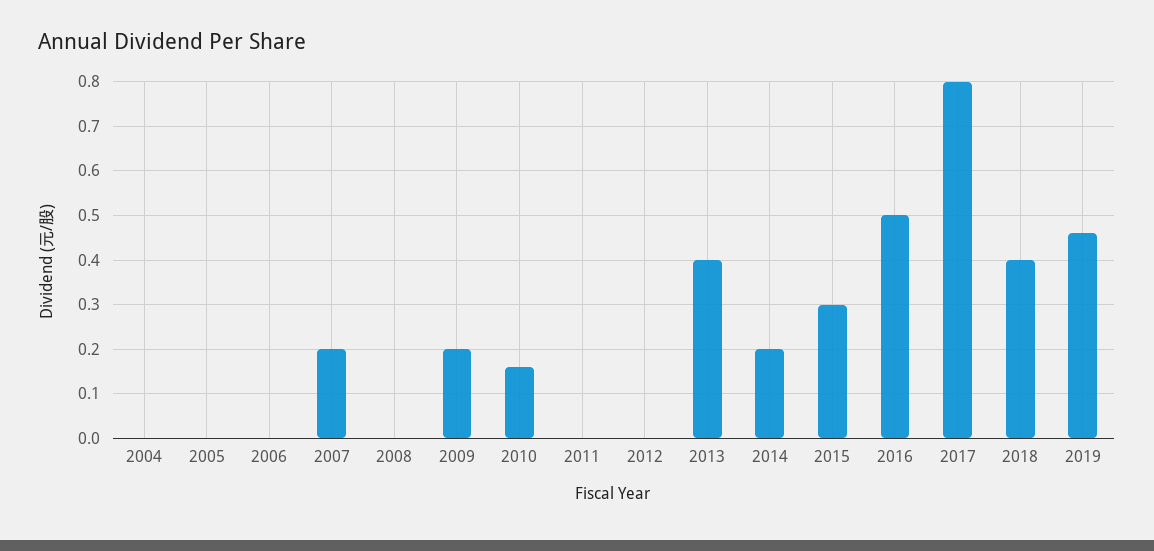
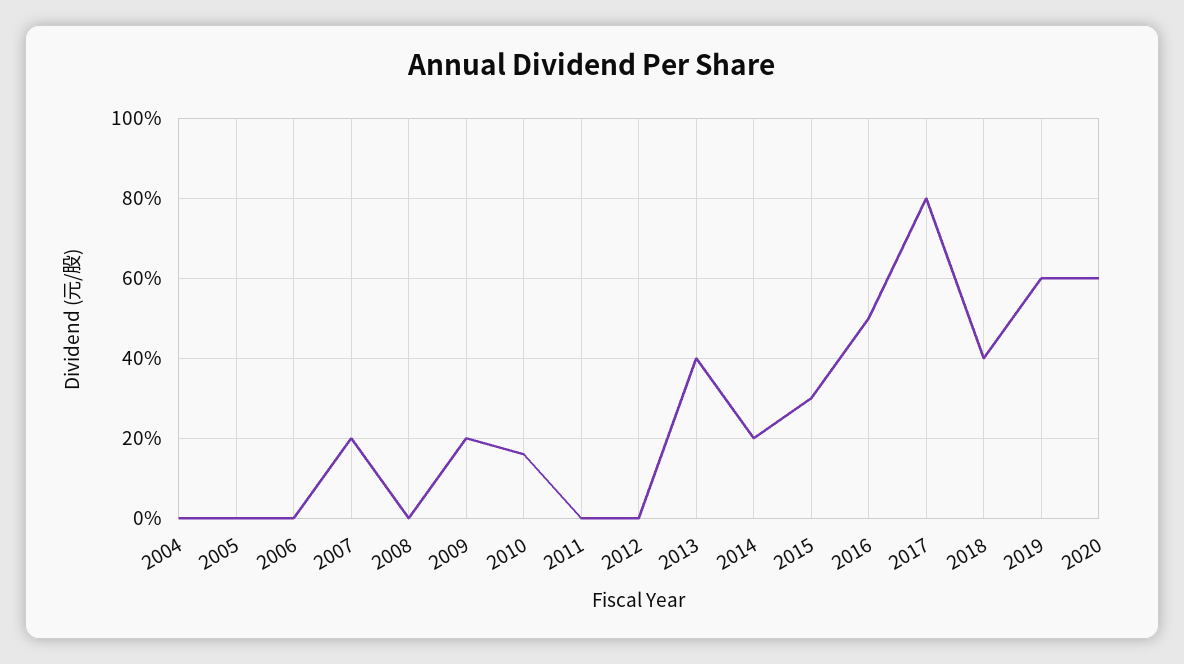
2019: 0.45 -> 0.6
2020: none -> 0.6

